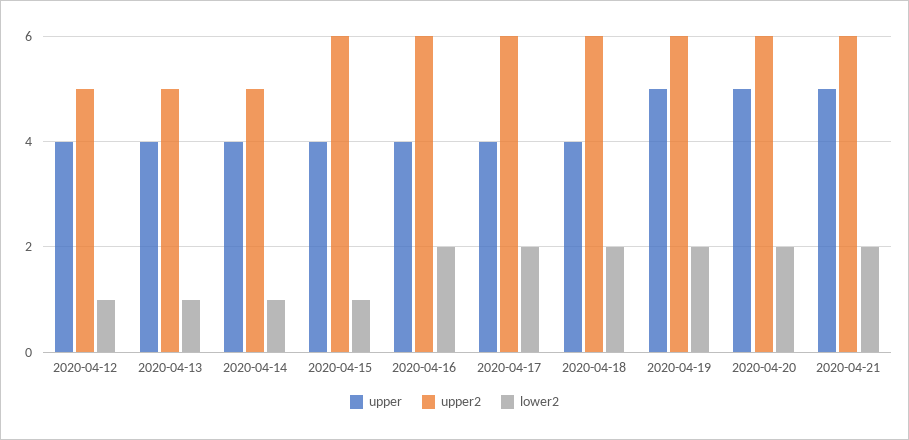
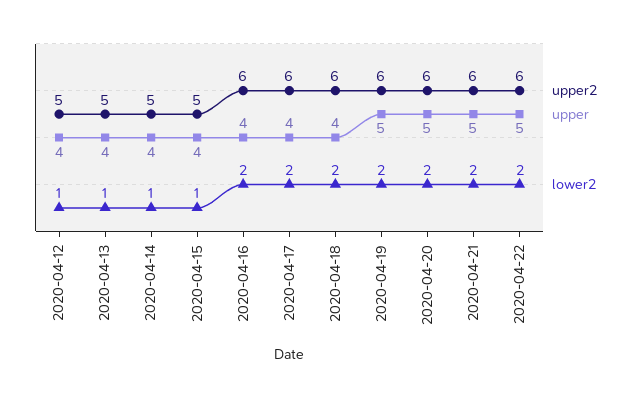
upper2, 2020-04-15: 6 -> 5
upper2, 2020-04-22: none -> 6
upper, 2020-04-22: none -> 5
lower2, 2020-04-22: none -> 2

